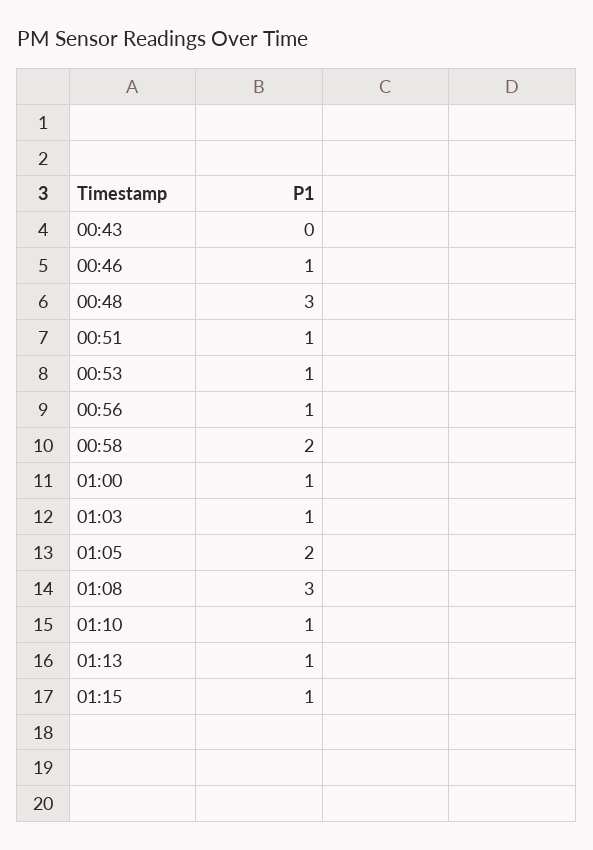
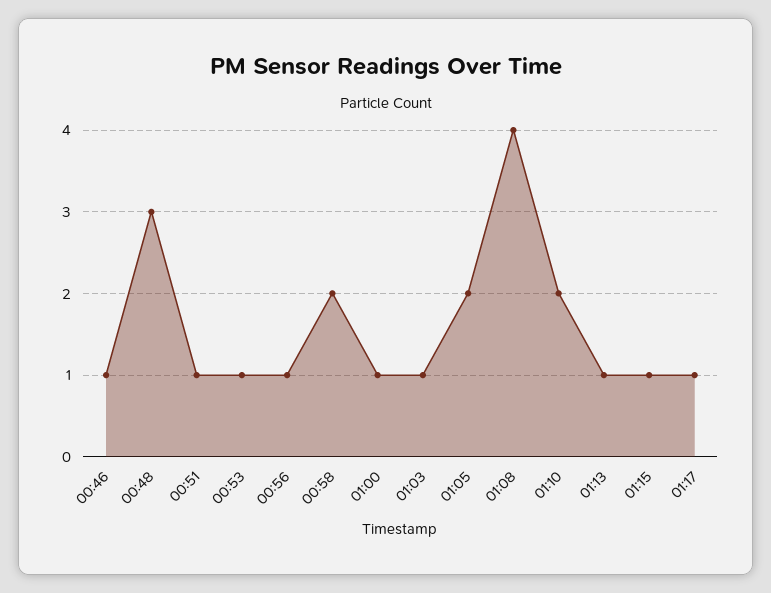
00:43: 0 -> none
01:08: 3 -> 4
01:10: 1 -> 2
01:17: none -> 1

